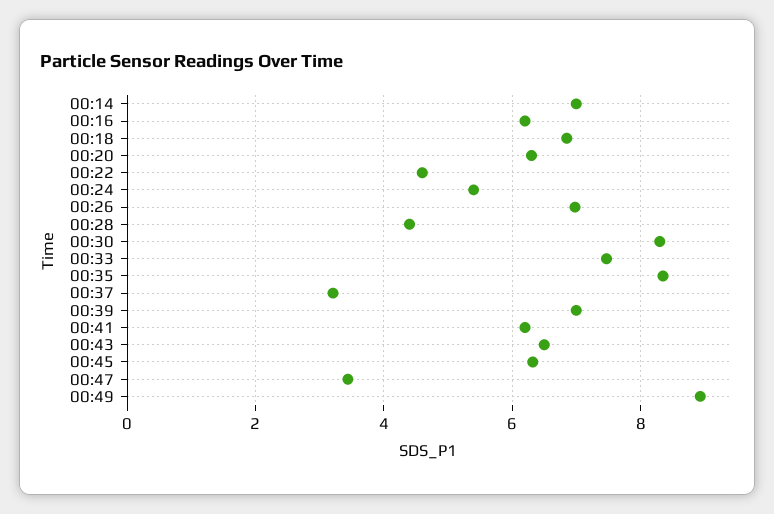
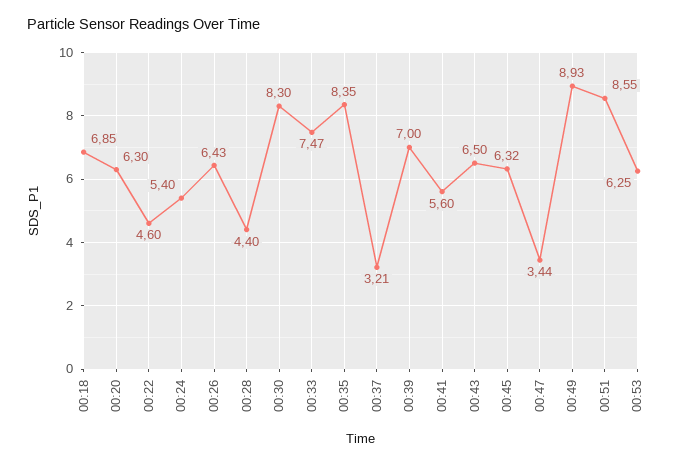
00:14: 7 -> none
00:16: 6.2 -> none
00:26: 7 -> 6.43
00:41: 6.2 -> 5.6
00:51: none -> 8.55
00:53: none -> 6.25

